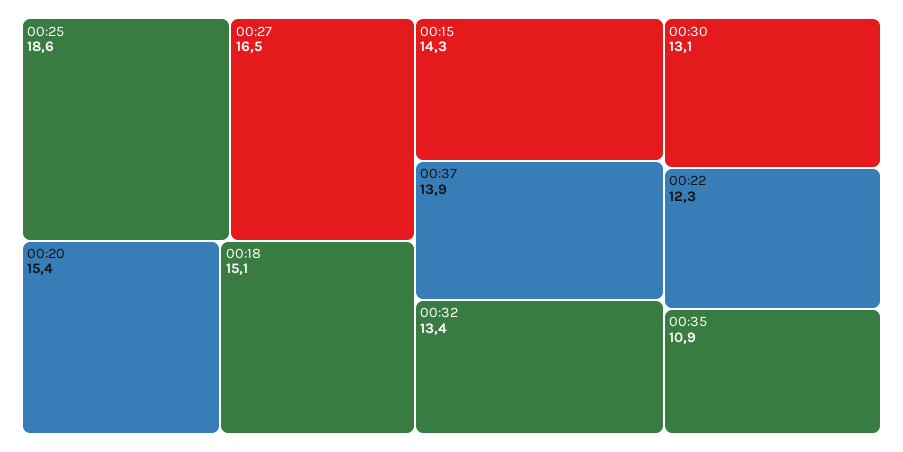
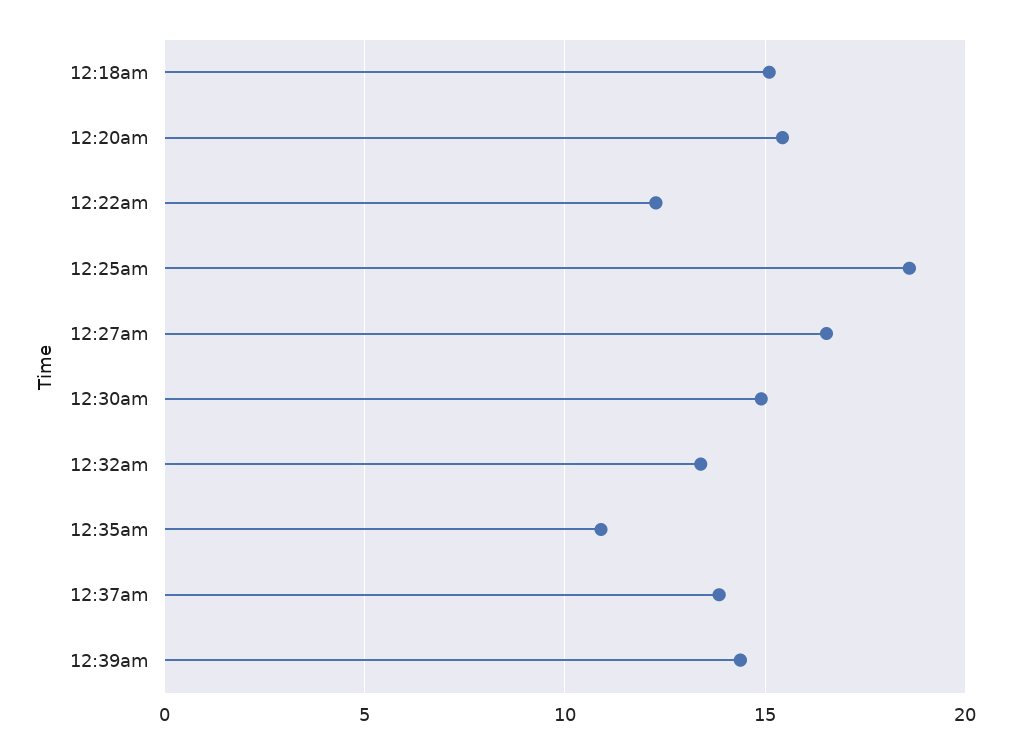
00:15: 14.3 -> none
00:30: 13.1 -> 15
12:39am: none -> 14.5

